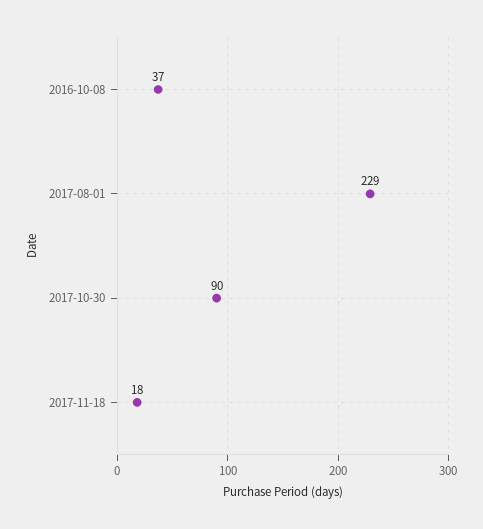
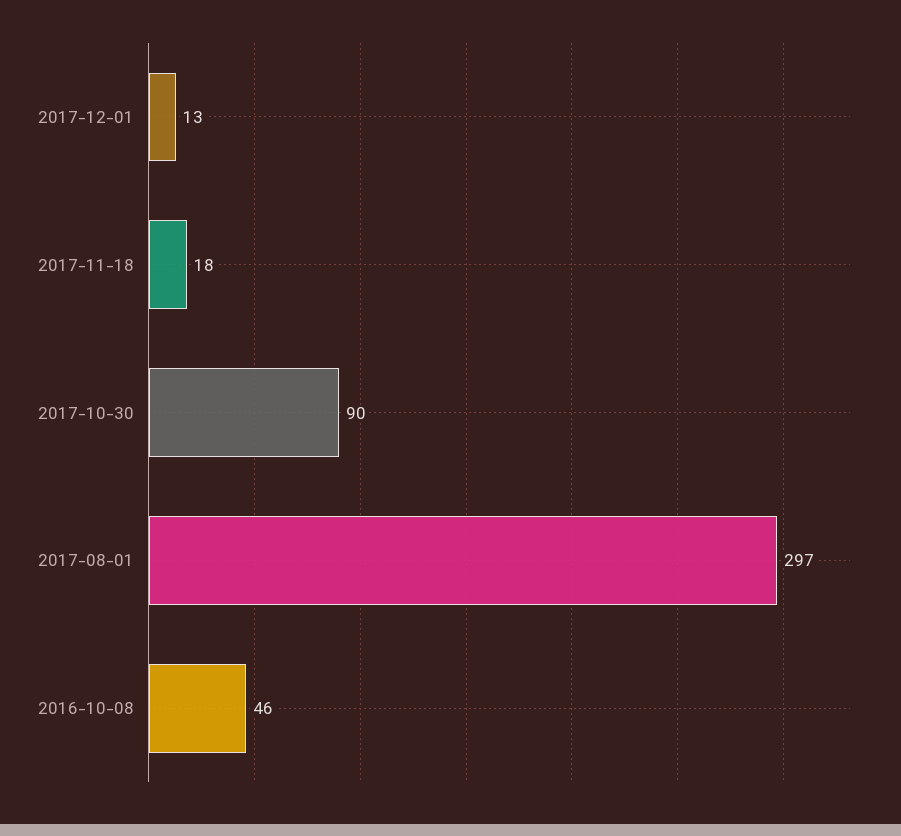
2016-10-08: 37 -> 46
2017-08-01: 229 -> 297
2017-12-01: none -> 13

